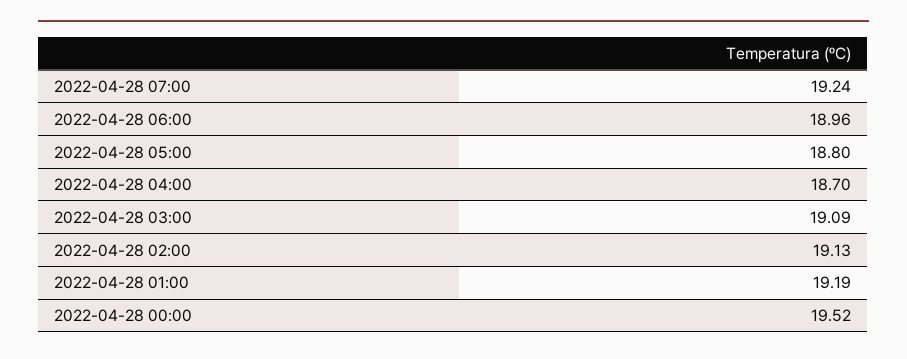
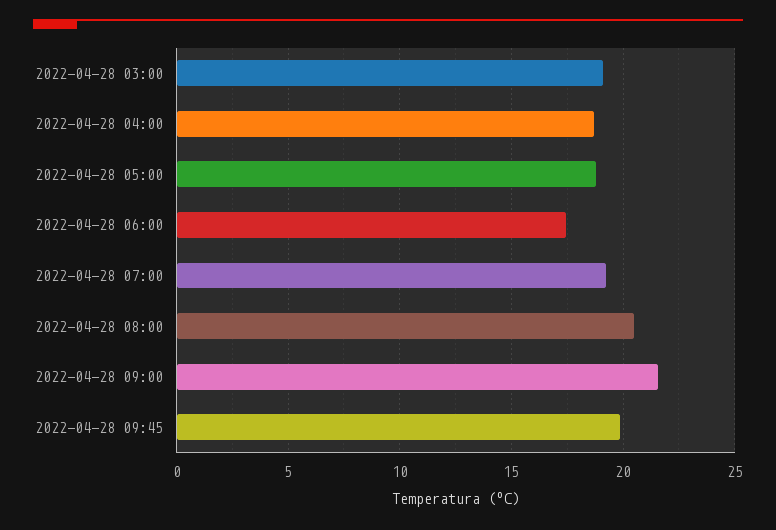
2022-04-28 06:00: 18.96 -> 17.5
2022-04-28 02:00: 19.13 -> none
2022-04-28 01:00: 19.19 -> none
2022-04-28 00:00: 19.52 -> none
2022-04-28 08:00: none -> 20.5
2022-04-28 09:00: none -> 21.5
2022-04-28 09:45: none -> 20

